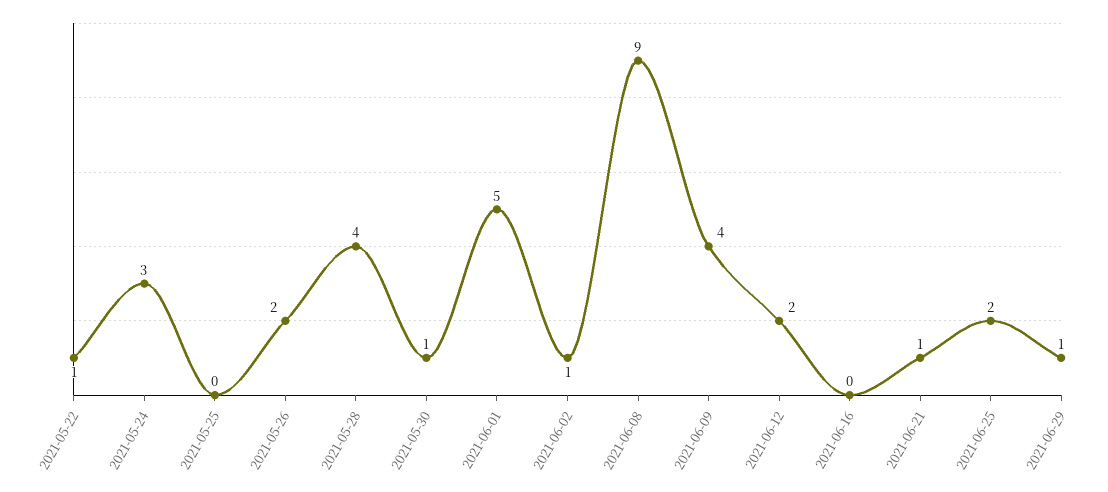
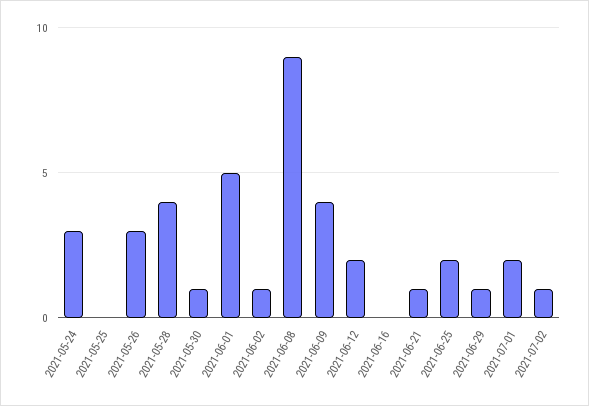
2021-05-22: 1 -> none
2021-05-26: 2 -> 3
2021-07-01: none -> 2
2021-07-02: none -> 1

